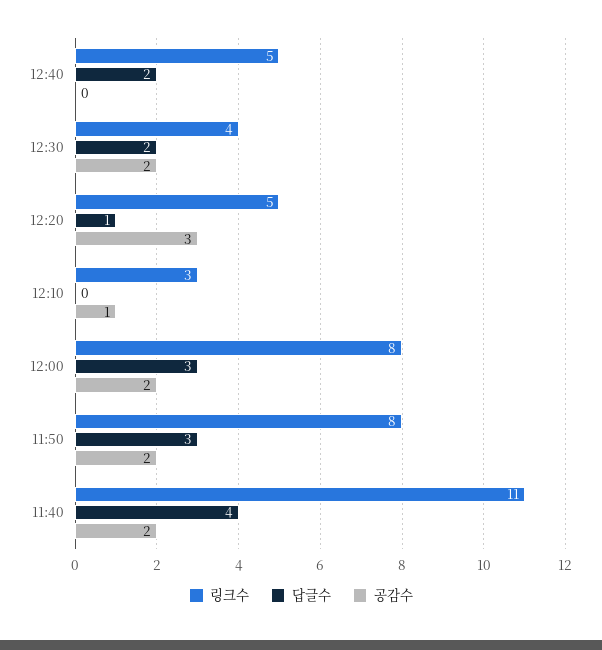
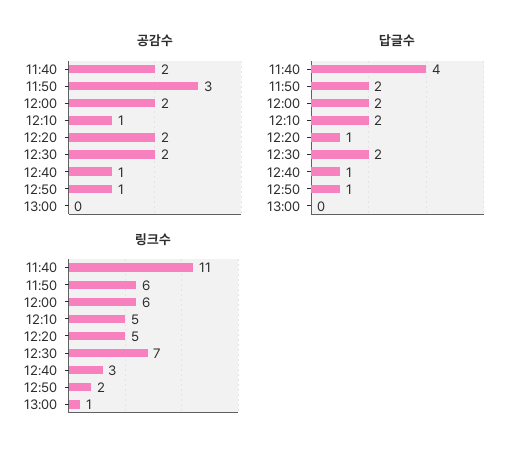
링크수, 12:40: 5 -> 3
답글수, 12:40: 2 -> 1
공감수, 12:40: 0 -> 1
링크수, 12:30: 4 -> 7
공감수, 12:20: 3 -> 2
링크수, 12:10: 3 -> 5
답글수, 12:10: 0 -> 2
링크수, 12:00: 8 -> 6
답글수, 12:00: 3 -> 2
링크수, 11:50: 8 -> 6
답글수, 11:50: 3 -> 2
공감수, 11:50: 2 -> 3
공감수, 12:50: none -> 1
공감수, 13:00: none -> 0
답글수, 12:50: none -> 1
답글수, 13:00: none -> 0
링크수, 12:50: none -> 2
링크수, 13:00: none -> 1

